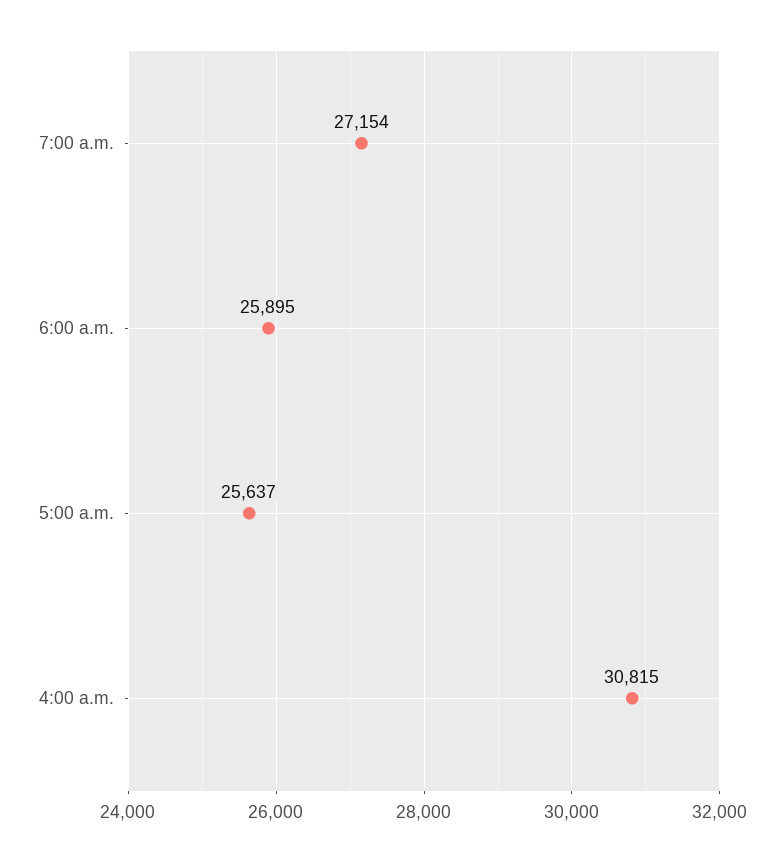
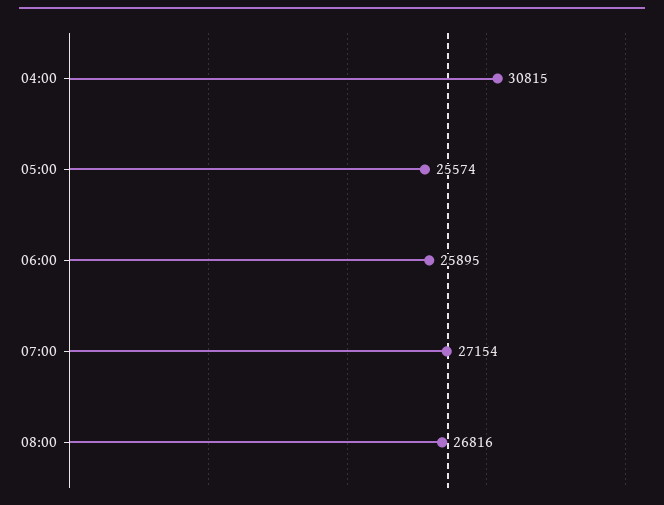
5:00 a.m.: 25637 -> 25574
08:00: none -> 26816

